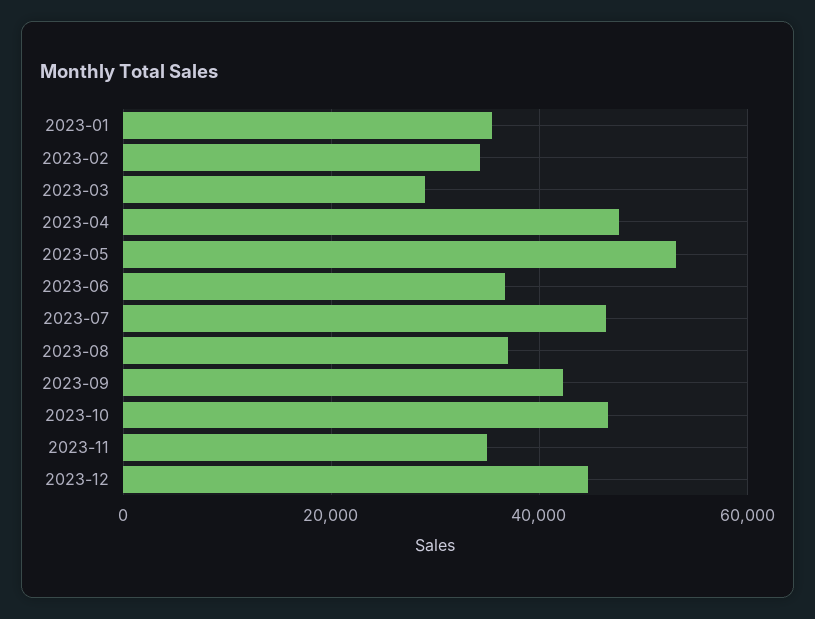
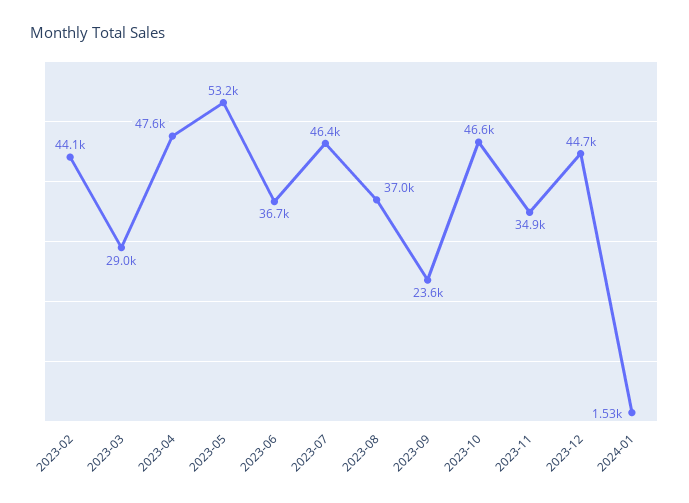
2023-01: 36000 -> none
2023-02: 34000 -> 44100
2023-09: 42000 -> 23600
2024-01: none -> 1530

